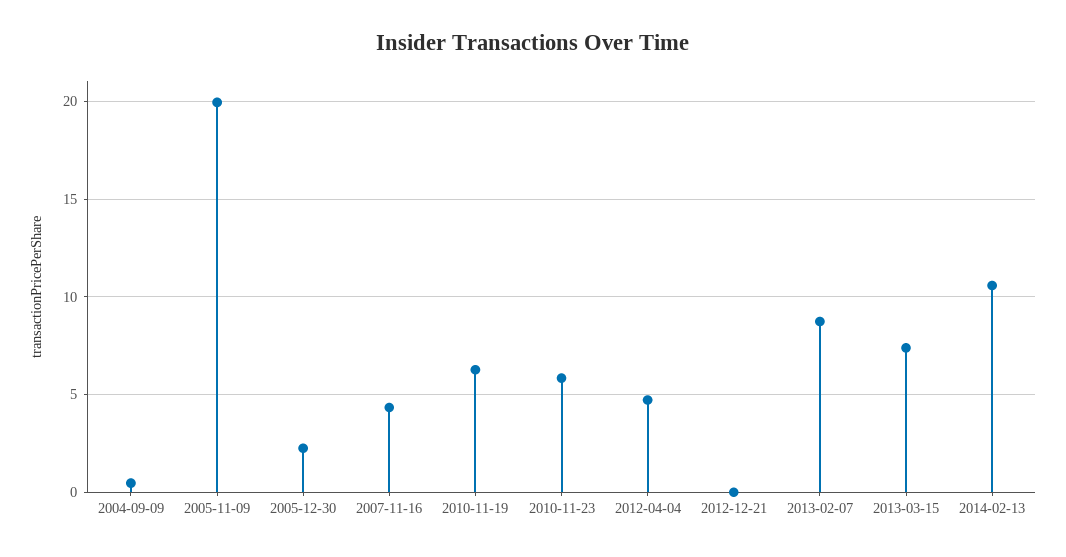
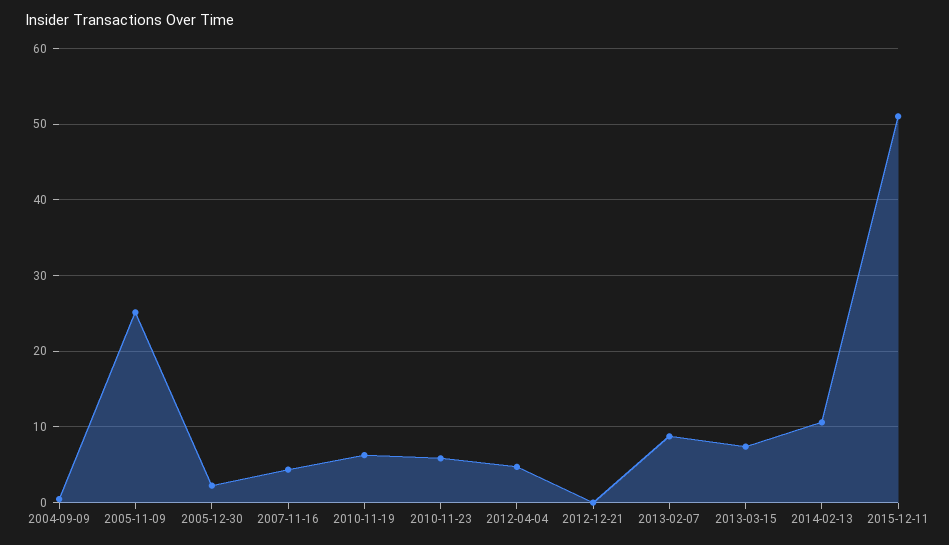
2005-11-09: 20 -> 25
2015-12-11: none -> 51

